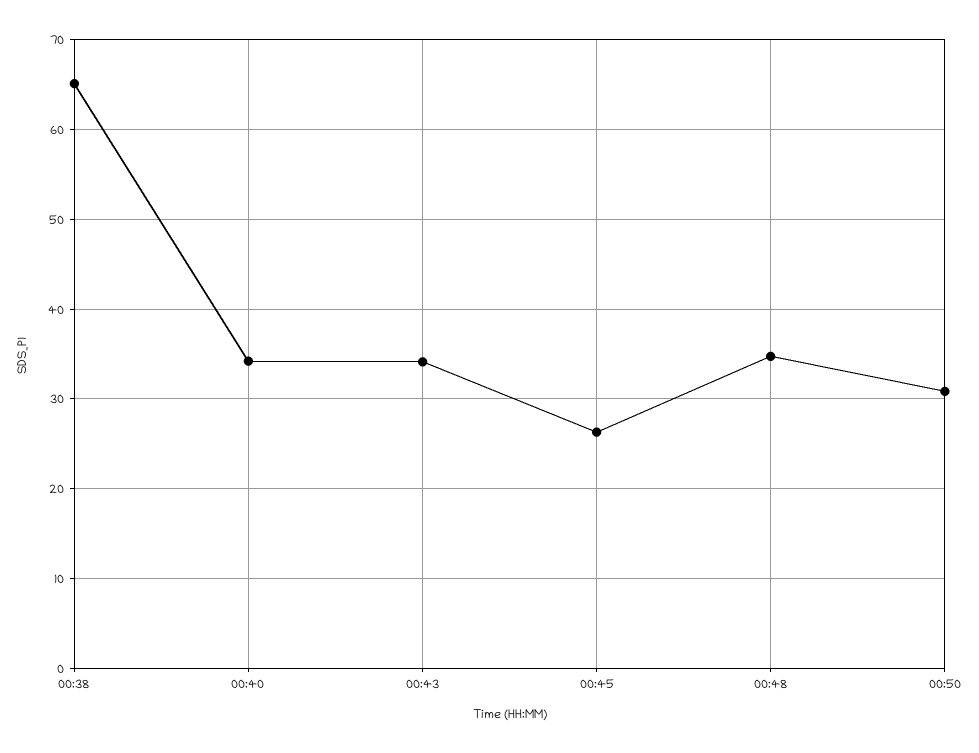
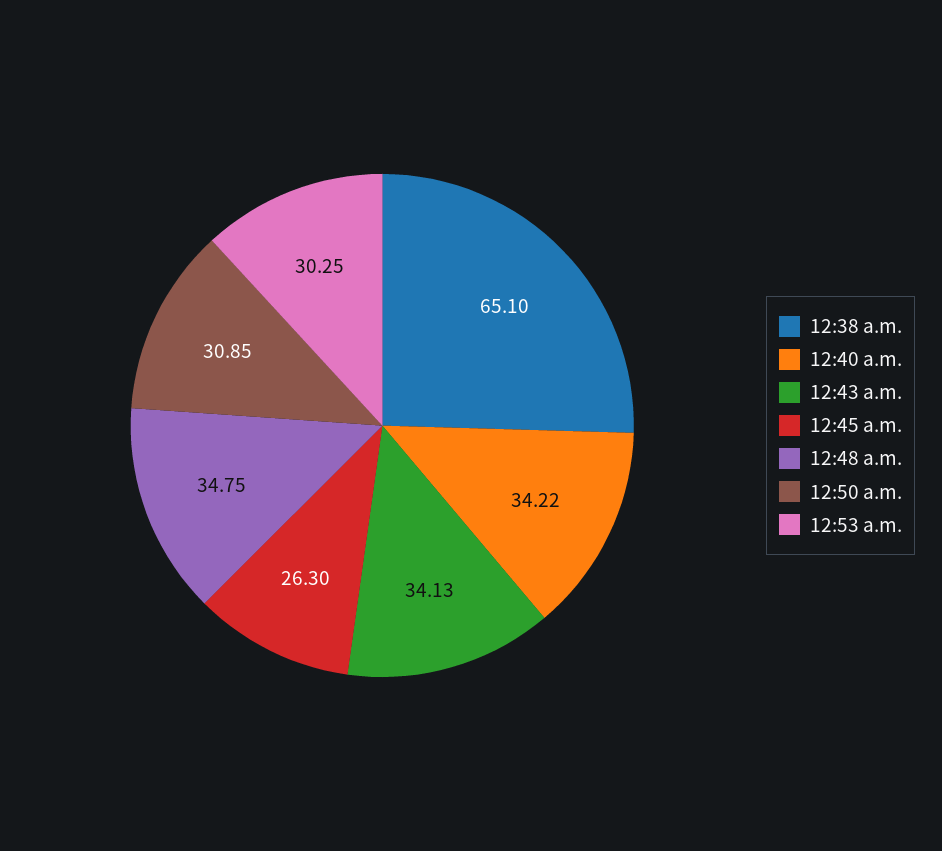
12:53 a.m.: none -> 30.25

